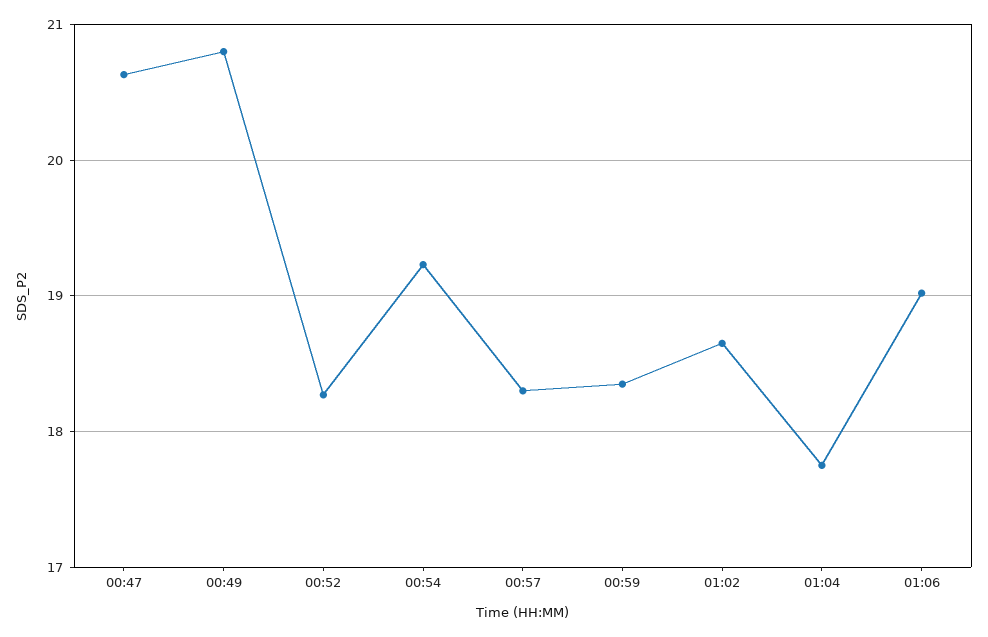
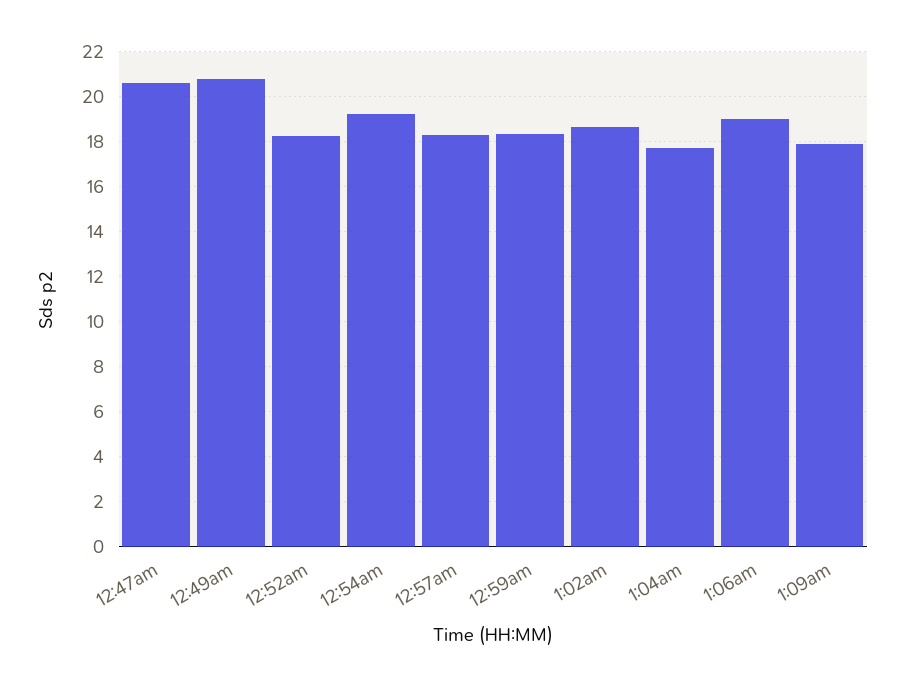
1:09am: none -> 18

